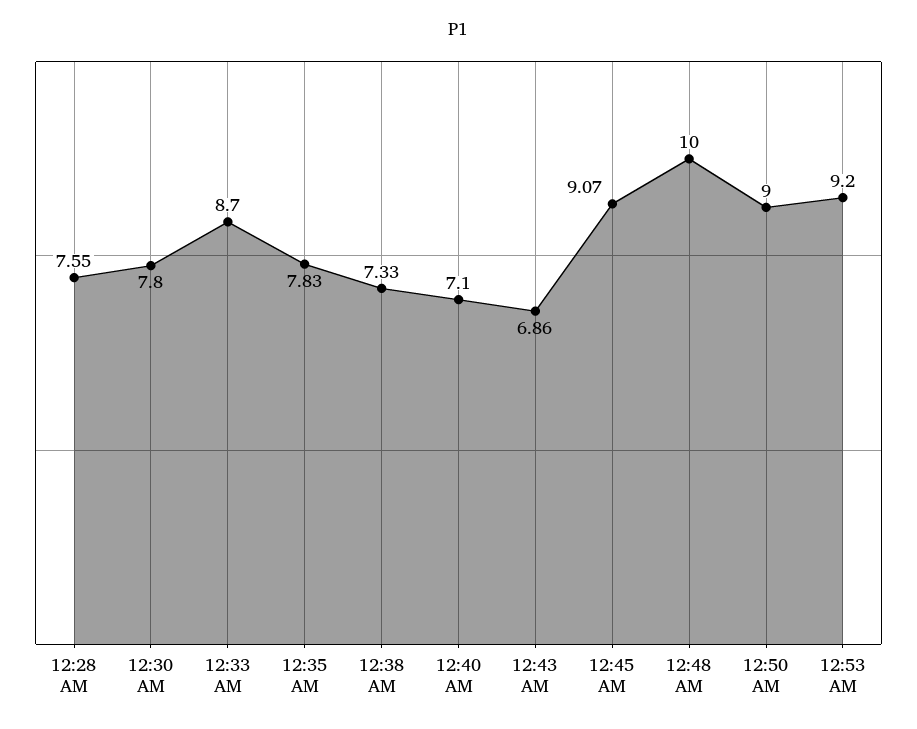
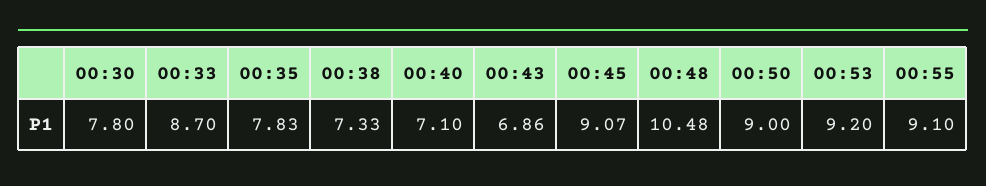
12:28 AM: 7.55 -> none
12:48 AM: 10 -> 10.48
00:55: none -> 9.1

